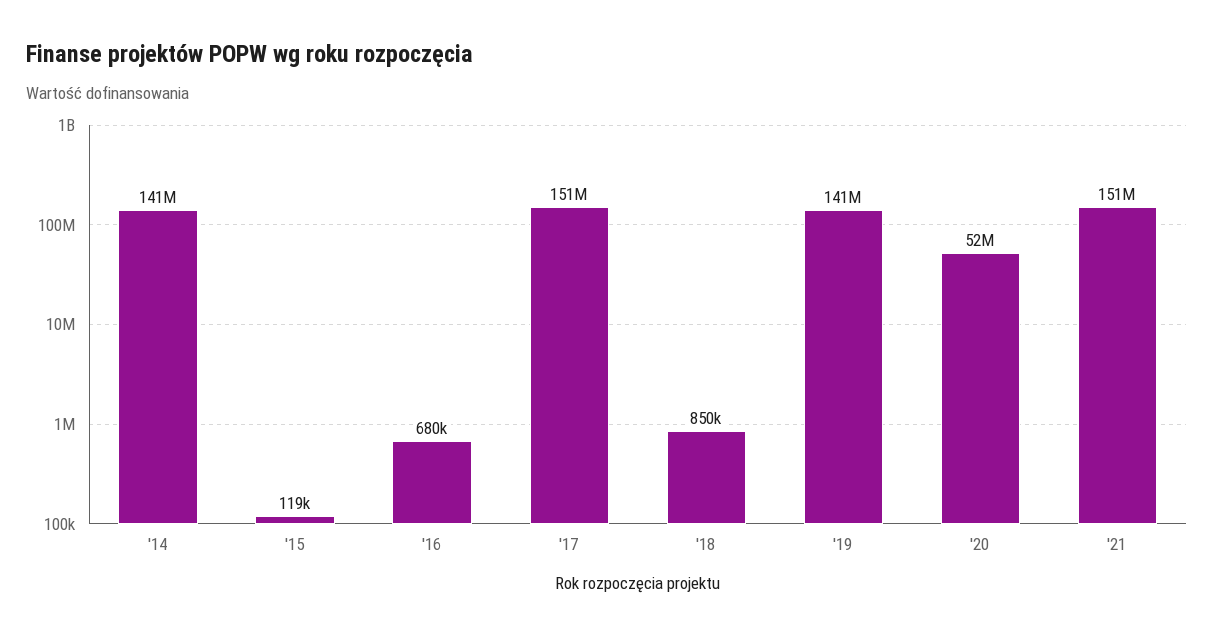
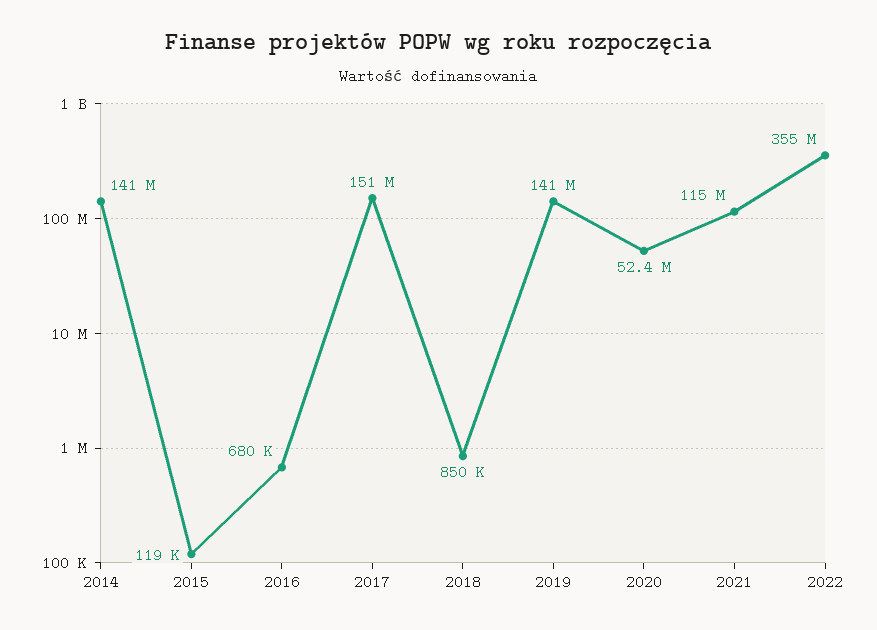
'21: 151000000 -> 115000000
2022: none -> 355000000

